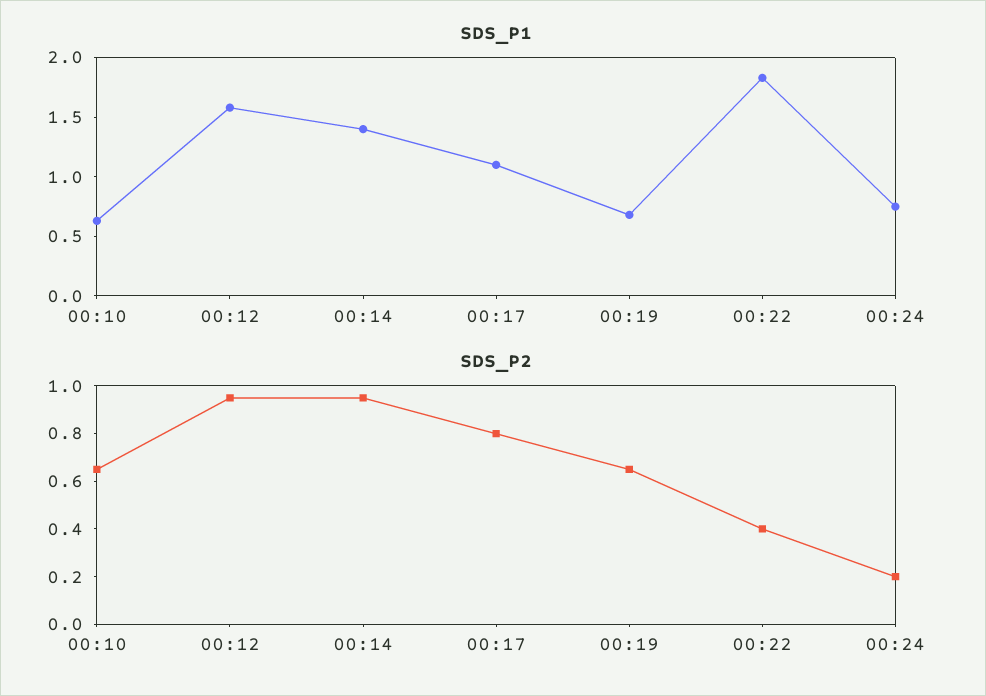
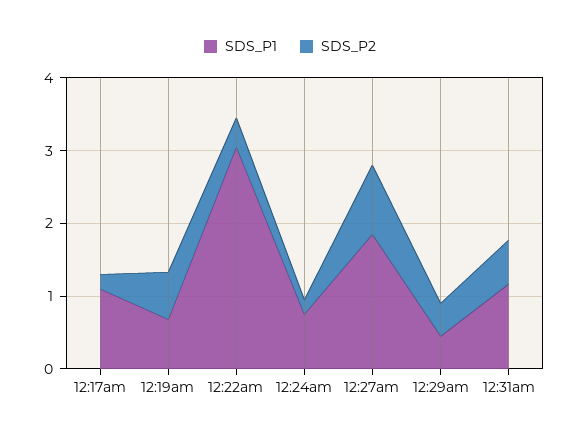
SDS_P1, 00:10: 0.6 -> none
SDS_P1, 00:12: 1.6 -> none
SDS_P1, 00:14: 1.4 -> none
SDS_P1, 00:22: 1.8 -> 3
SDS_P2, 00:10: 0.65 -> none
SDS_P2, 00:12: 0.95 -> none
SDS_P2, 00:14: 0.95 -> none
SDS_P2, 00:17: 0.8 -> 0.2
SDS_P1, 12:27am: none -> 1.8
SDS_P2, 12:27am: none -> 1
SDS_P1, 12:29am: none -> 0.4
SDS_P2, 12:29am: none -> 0.4
SDS_P1, 12:31am: none -> 1.2
SDS_P2, 12:31am: none -> 0.6

